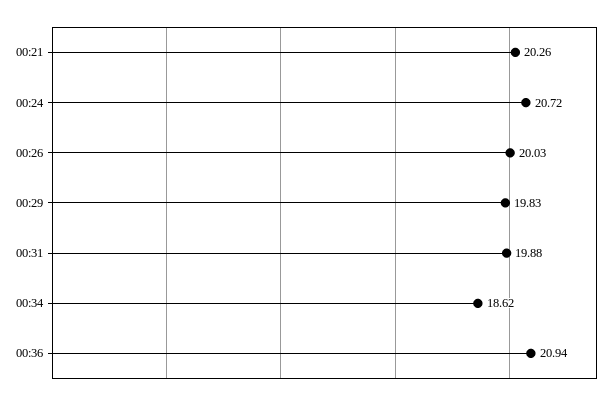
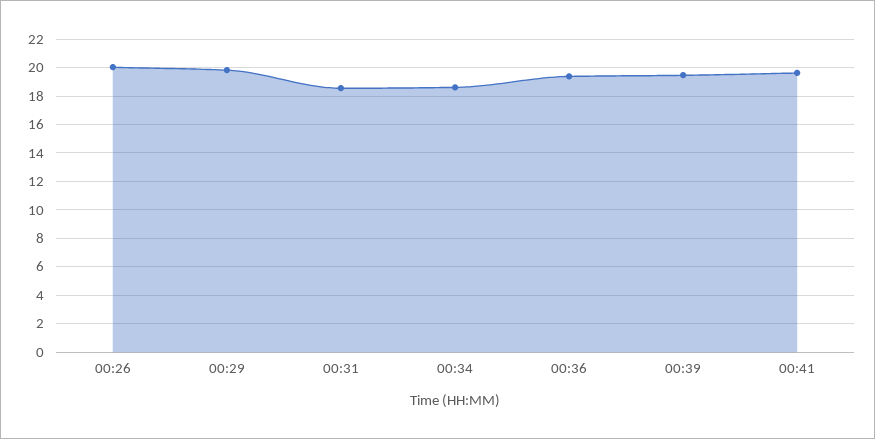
00:21: 20.26 -> none
00:24: 20.72 -> none
00:31: 19.88 -> 18.5
00:36: 20.94 -> 19.5
00:39: none -> 19.5
00:41: none -> 19.5

